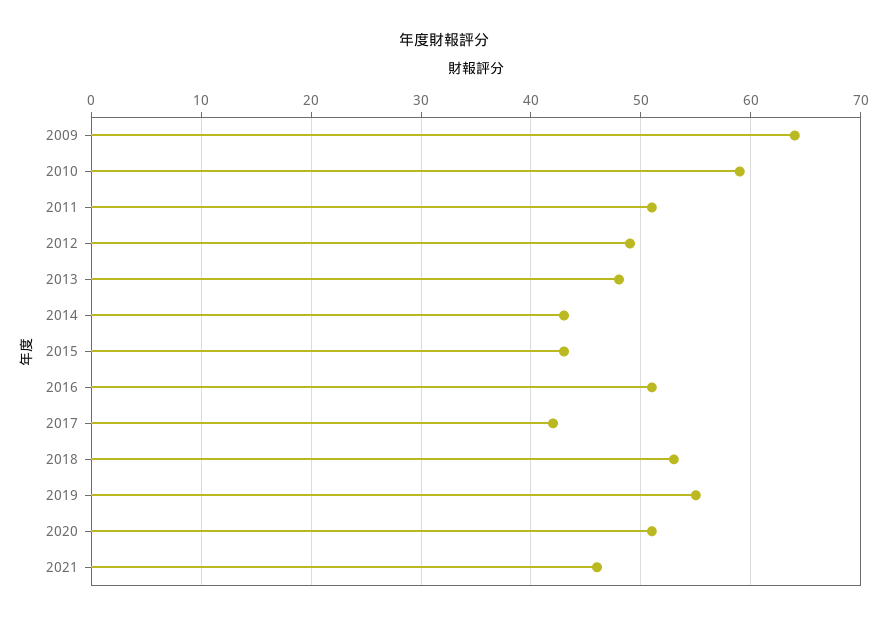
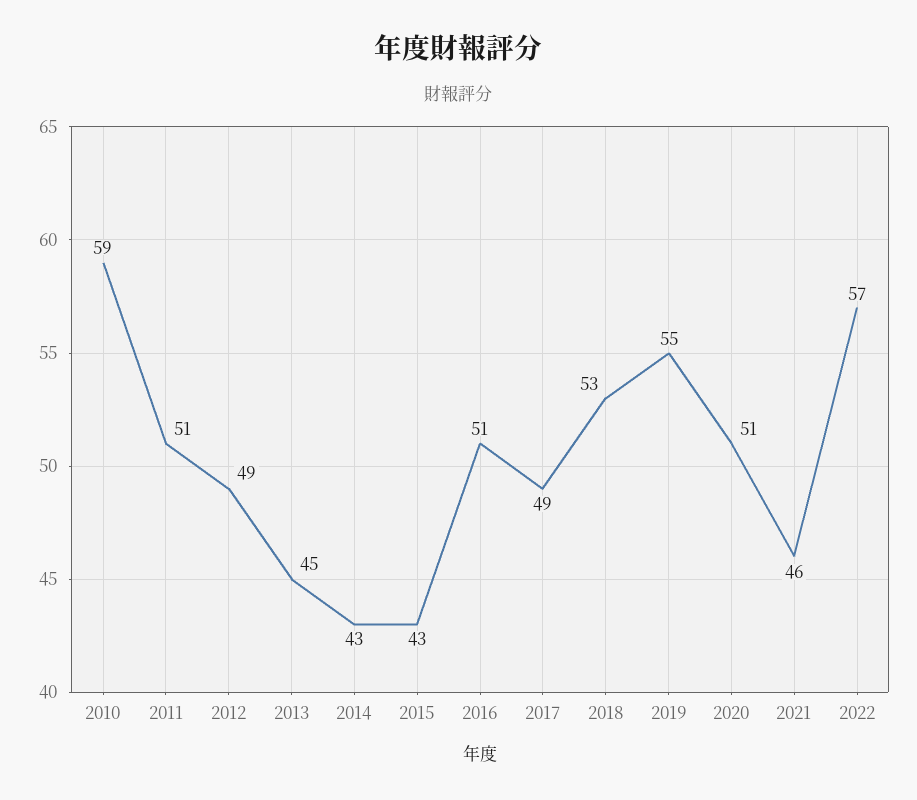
2009: 64 -> none
2013: 48 -> 45
2017: 42 -> 49
2022: none -> 57

